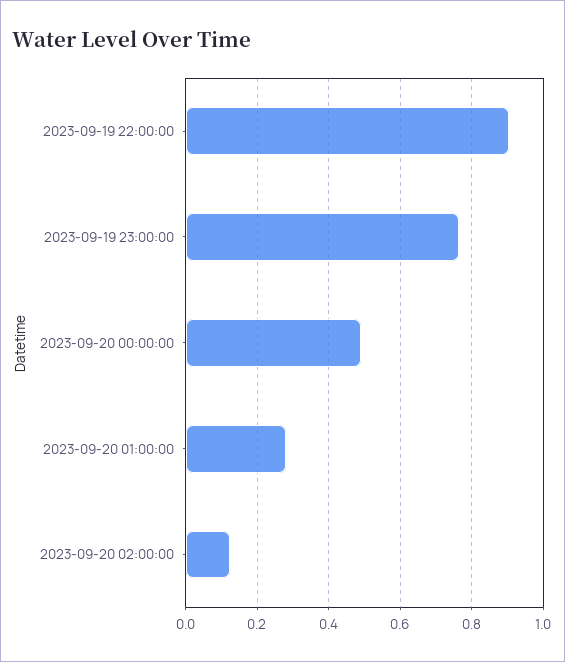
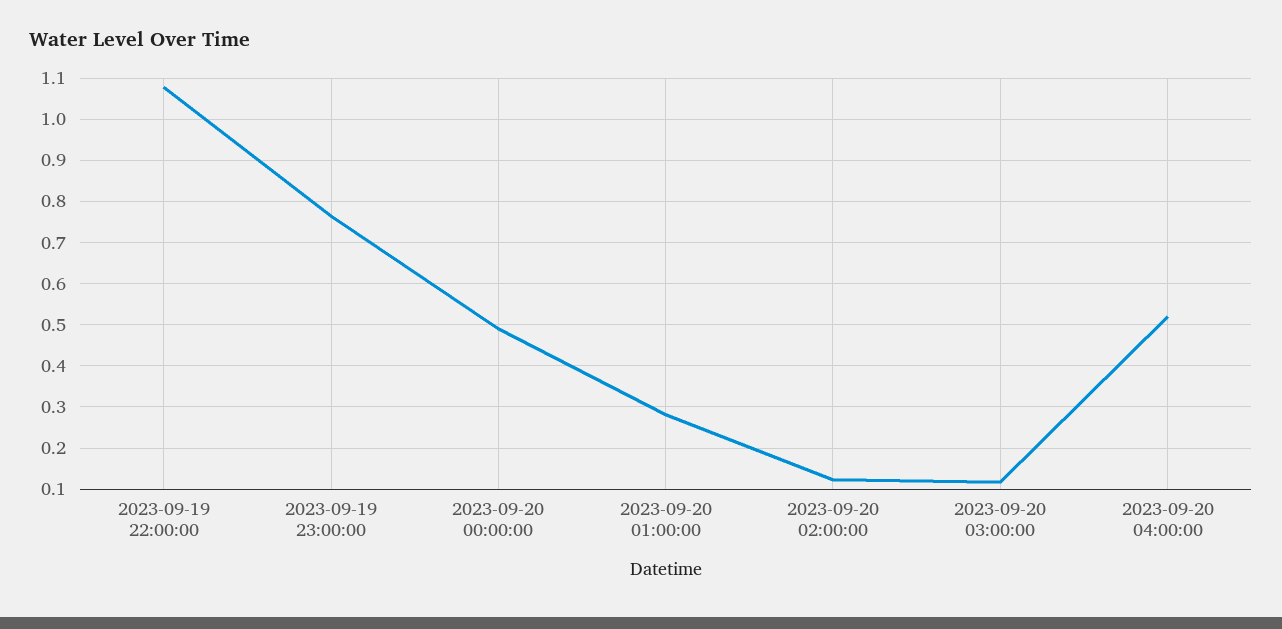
2023-09-19 22:00:00: 0.9 -> 1.08
2023-09-20 03:00:00: none -> 0.12
2023-09-20 04:00:00: none -> 0.52

